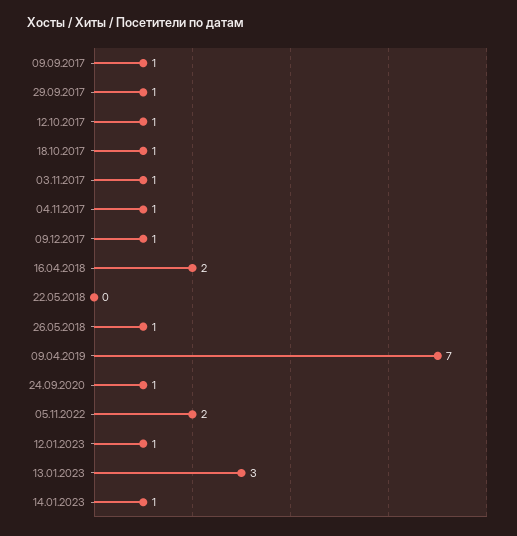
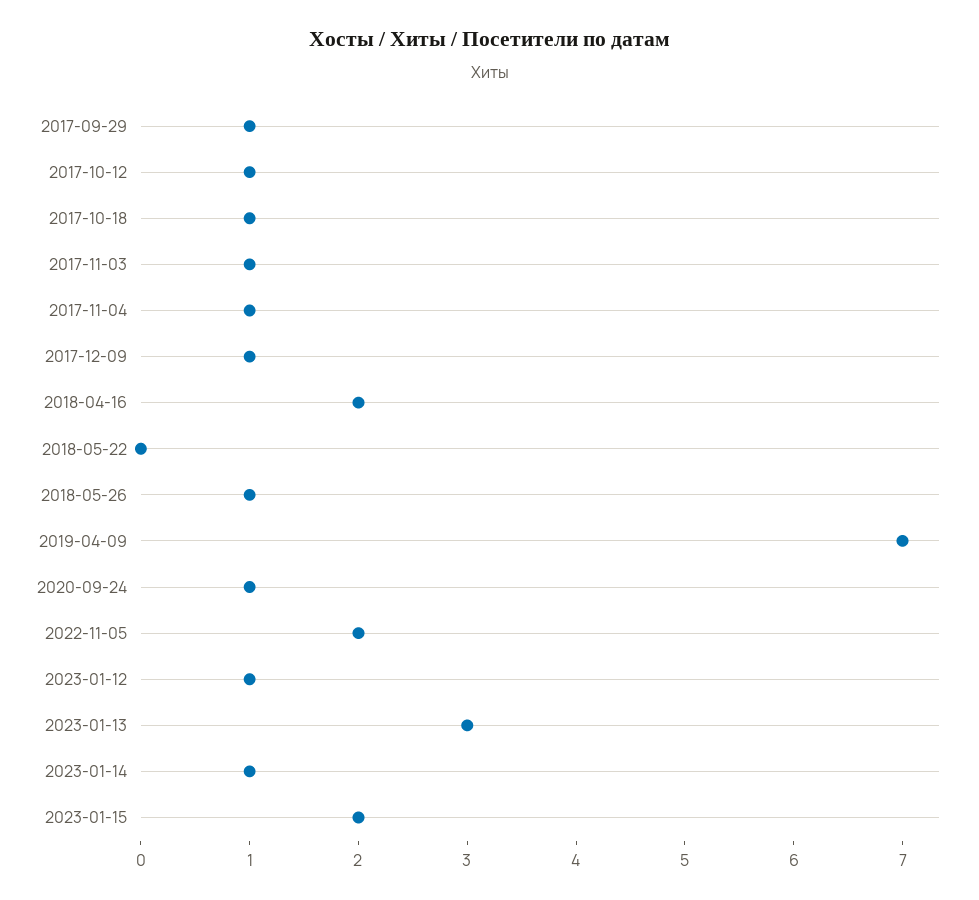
09.09.2017: 1 -> none
2023-01-15: none -> 2

